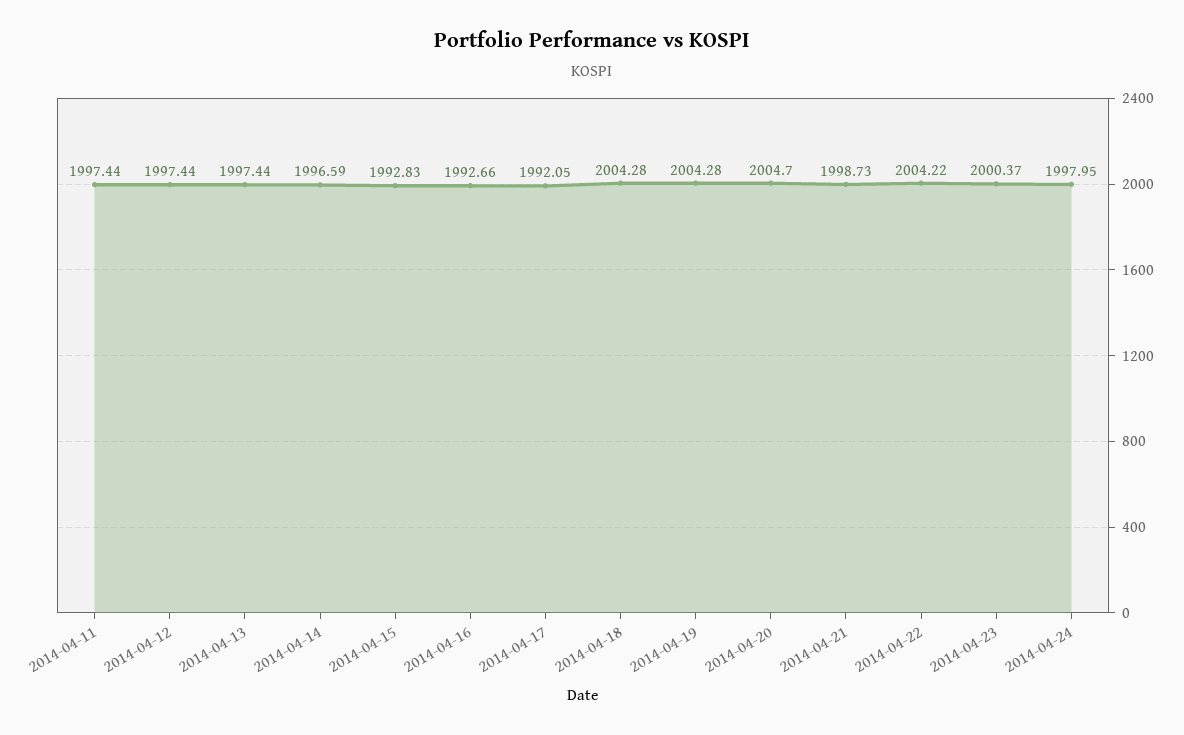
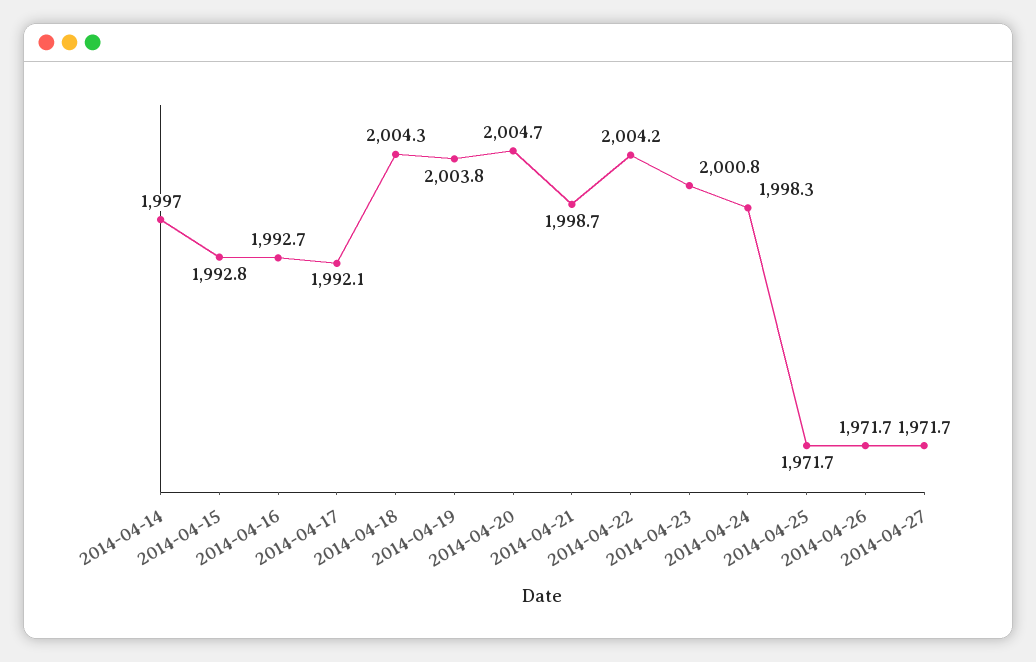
2014-04-11: 1997.44 -> none
2014-04-12: 1997.44 -> none
2014-04-13: 1997.44 -> none
2014-04-14: 1996.59 -> 1997
2014-04-19: 2004.28 -> 2003.8
2014-04-23: 2000.37 -> 2000.8
2014-04-24: 1997.95 -> 1998.3
2014-04-25: none -> 1971.7
2014-04-26: none -> 1971.7
2014-04-27: none -> 1971.7

